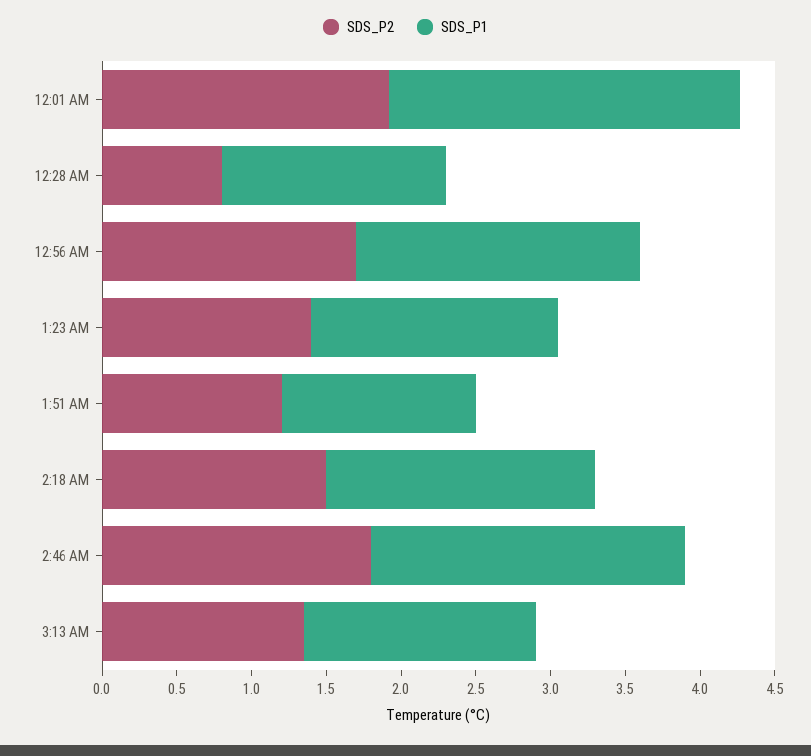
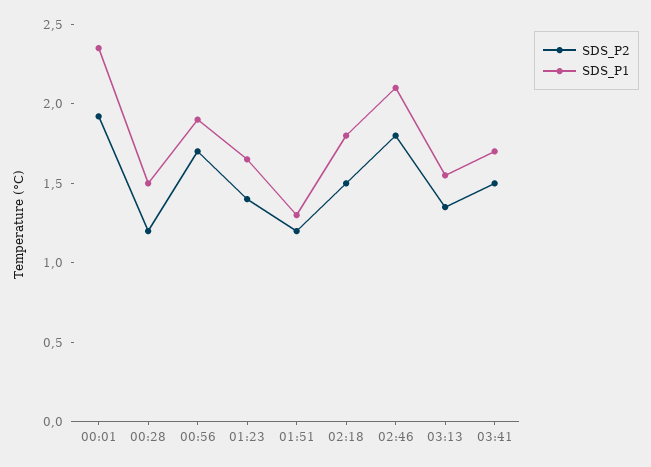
SDS_P2, 12:28 AM: 0.8 -> 1.2
SDS_P2, 03:41: none -> 1.5
SDS_P1, 03:41: none -> 1.7

